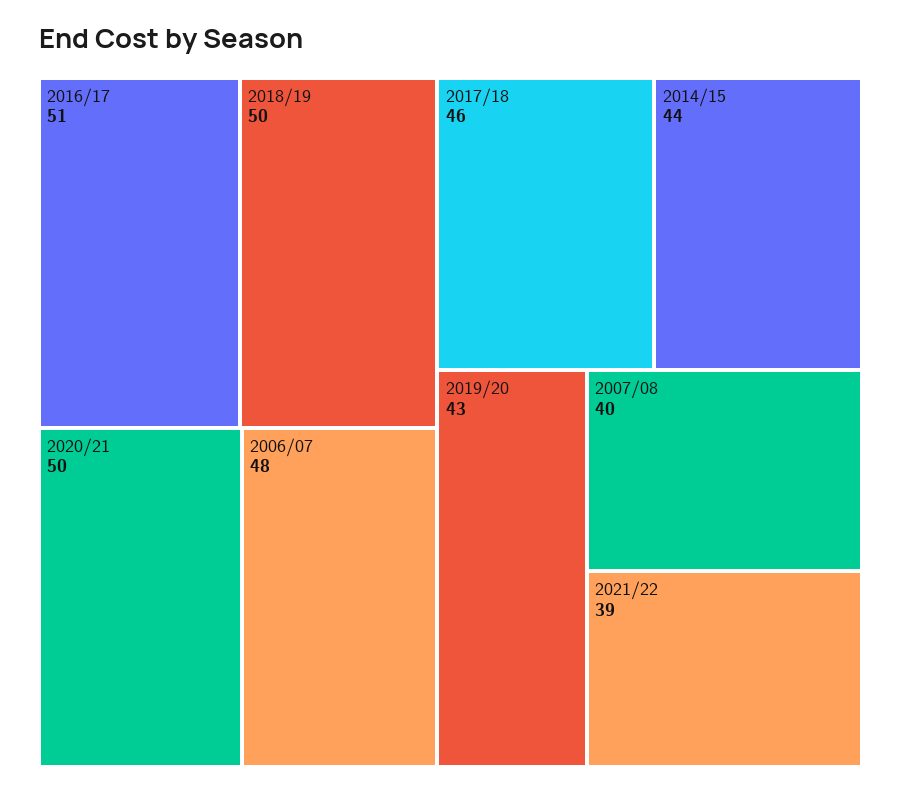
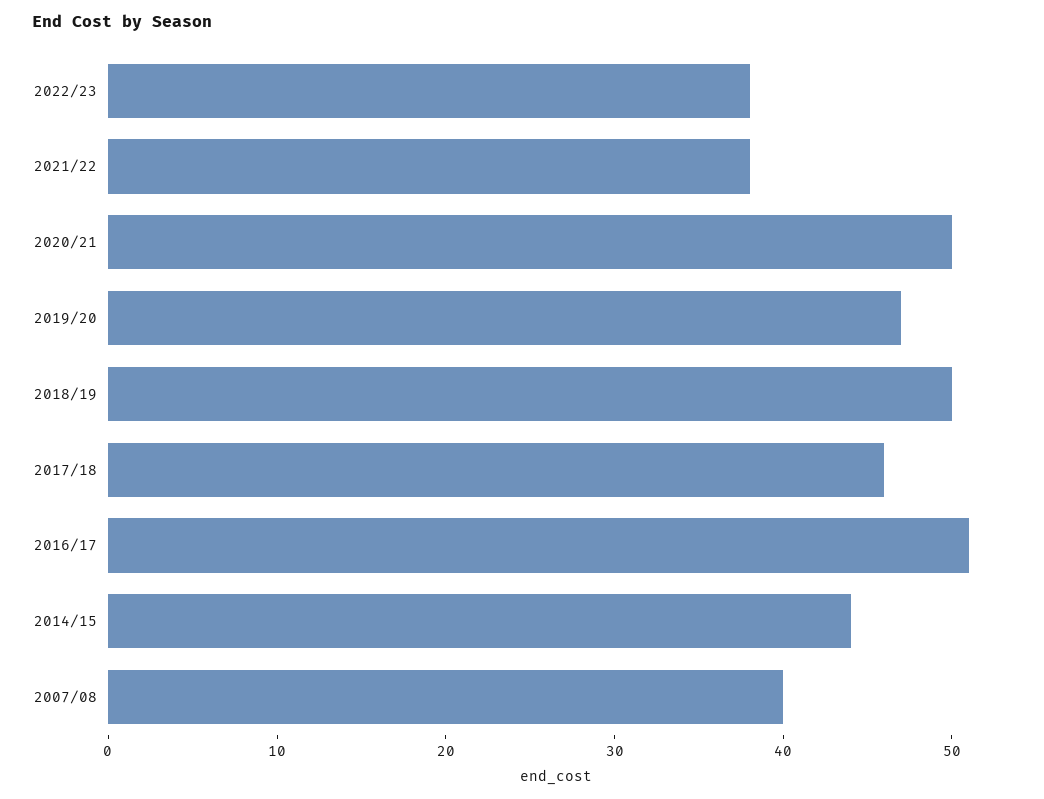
2006/07: 48 -> none
2019/20: 43 -> 47
2021/22: 39 -> 38
2022/23: none -> 38

